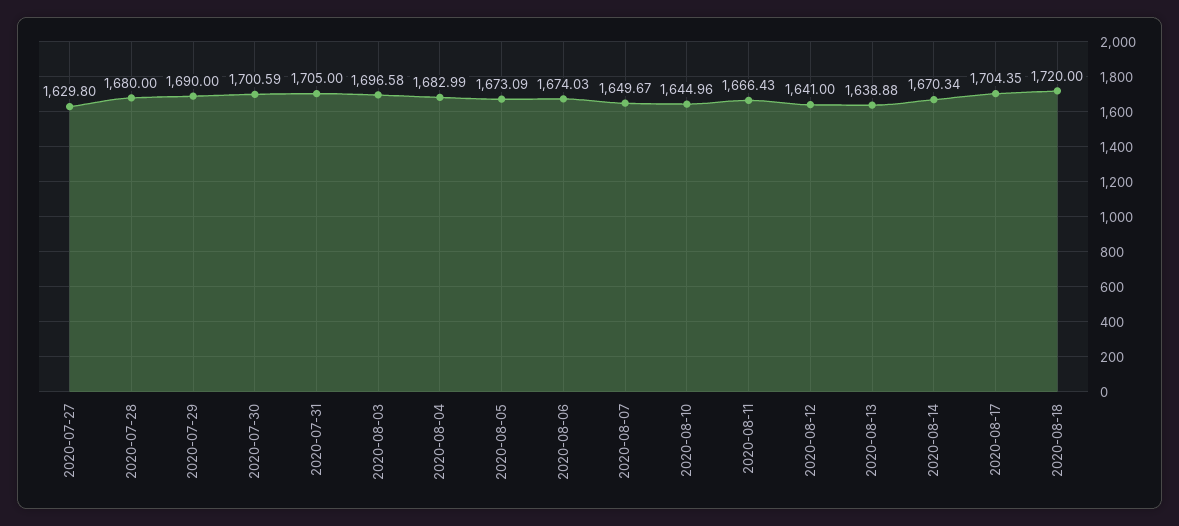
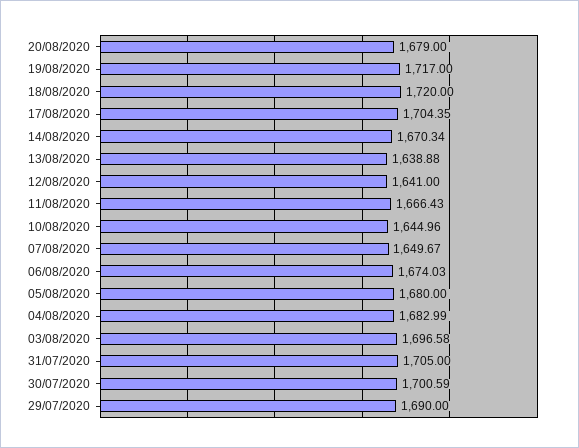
2020-07-27: 1629.8 -> none
2020-07-28: 1680 -> none
2020-08-05: 1673.09 -> 1680
20/08/2020: none -> 1679
19/08/2020: none -> 1717

